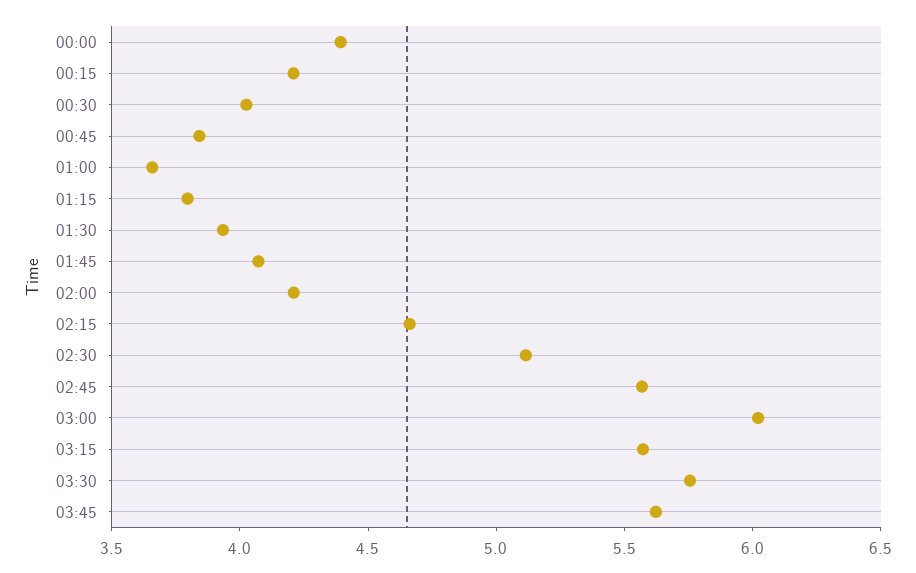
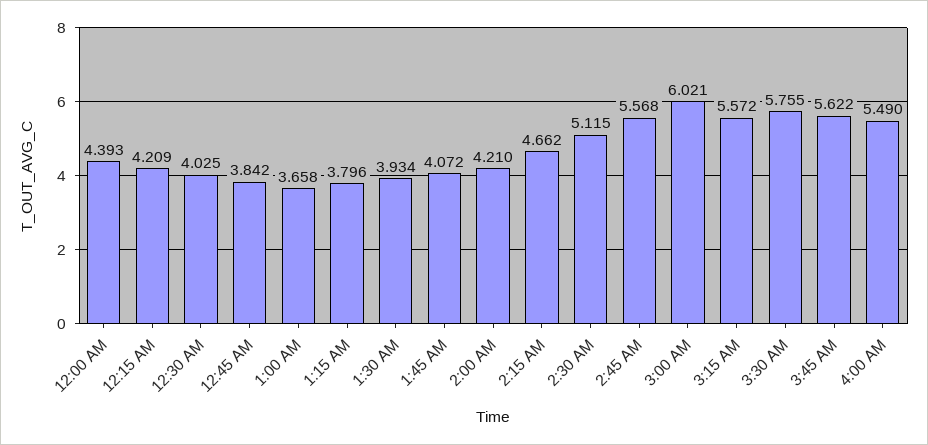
4:00 AM: none -> 5.49

